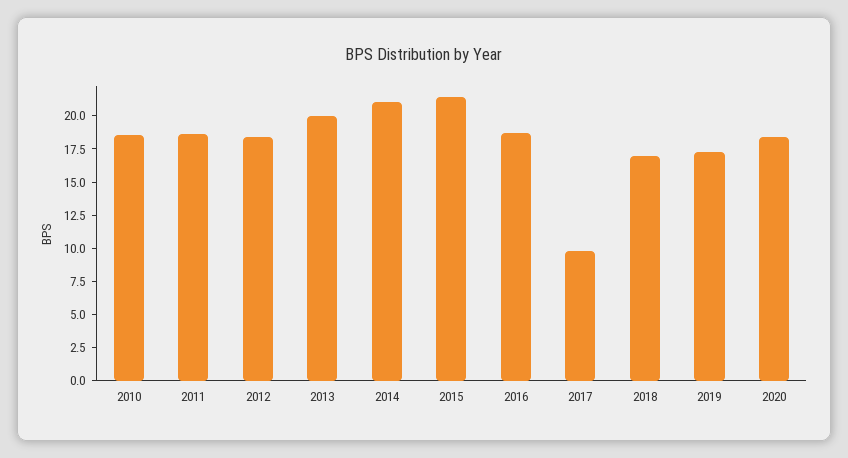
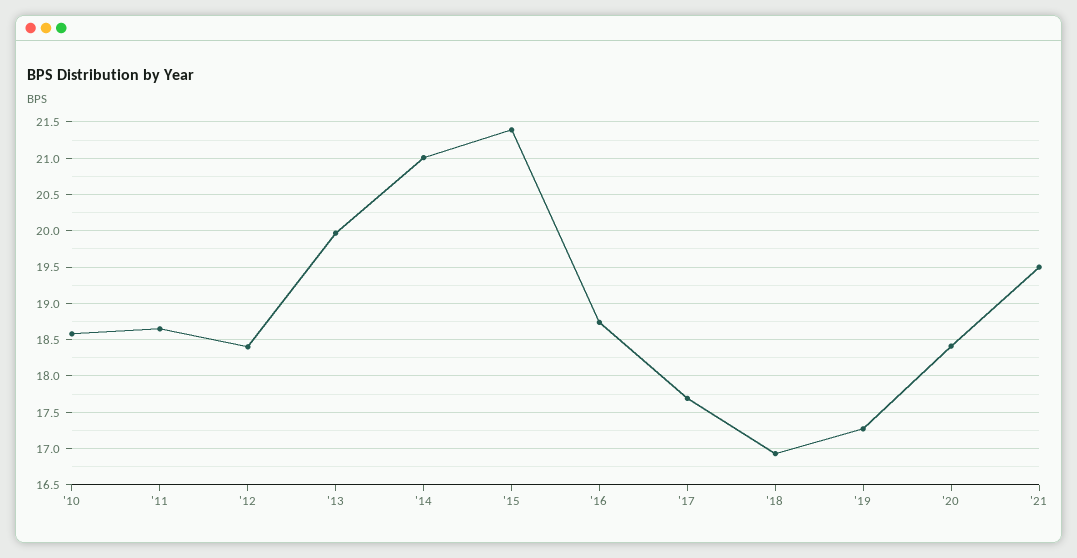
2017: 10 -> 17.7
'21: none -> 19.5

